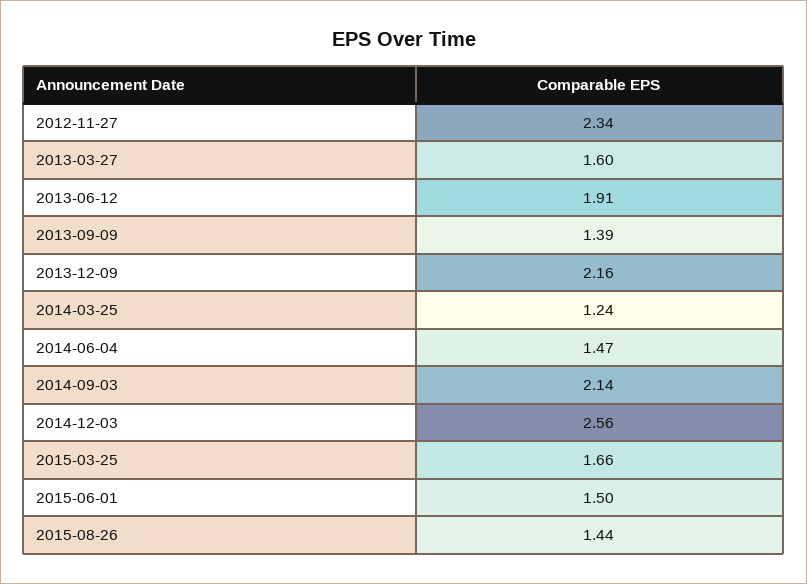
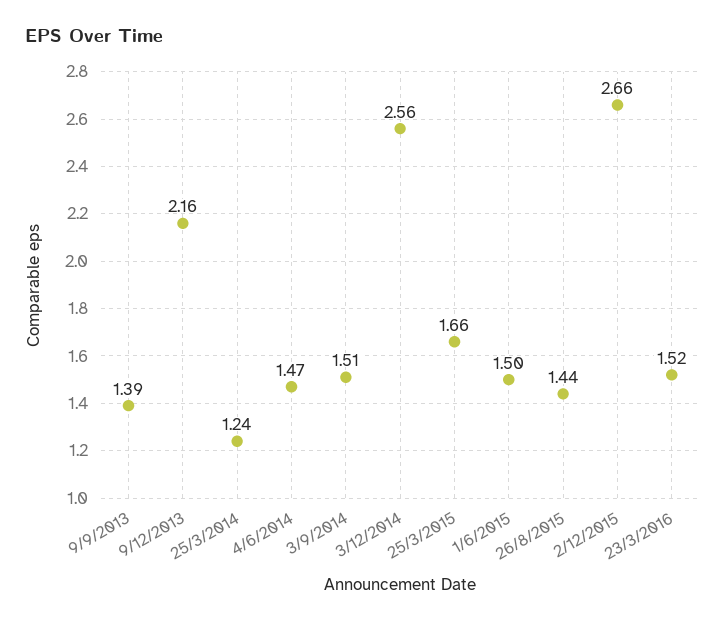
2012-11-27: 2.34 -> none
2013-03-27: 1.6 -> none
2013-06-12: 1.91 -> none
2014-09-03: 2.14 -> 1.51
2/12/2015: none -> 2.66
23/3/2016: none -> 1.52

